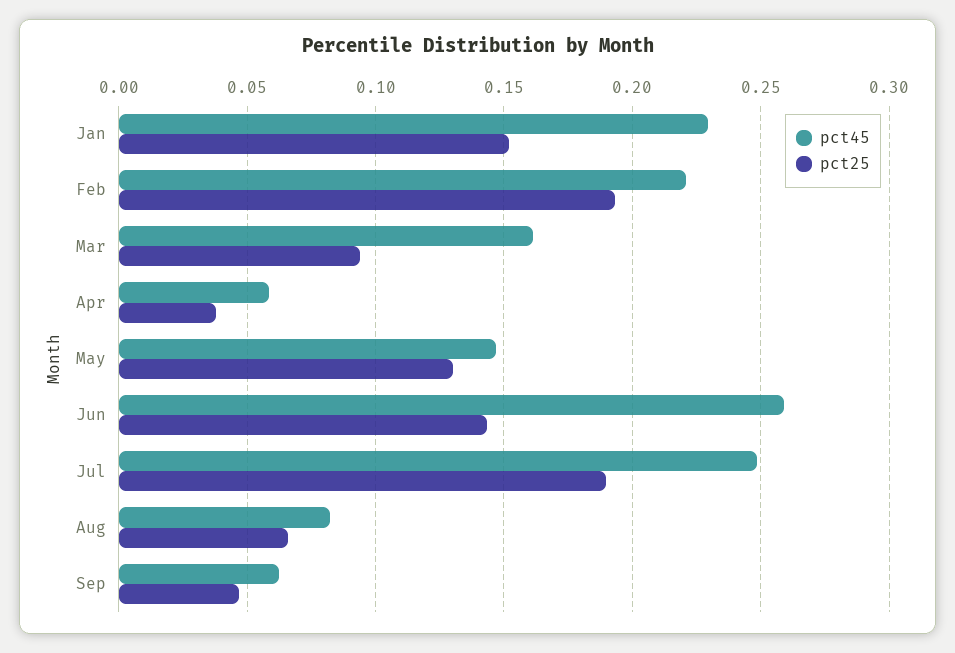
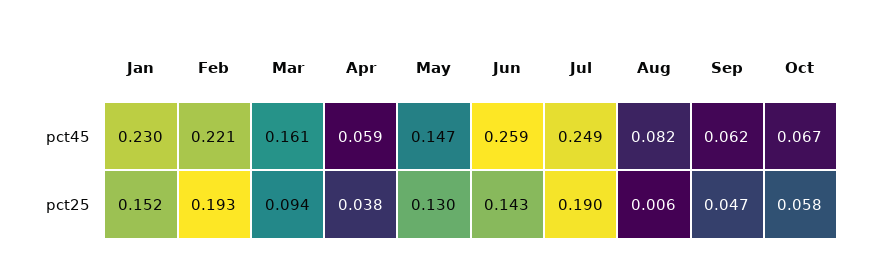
pct25, Aug: 0.065 -> 0.006
pct45, Oct: none -> 0.067
pct25, Oct: none -> 0.058

